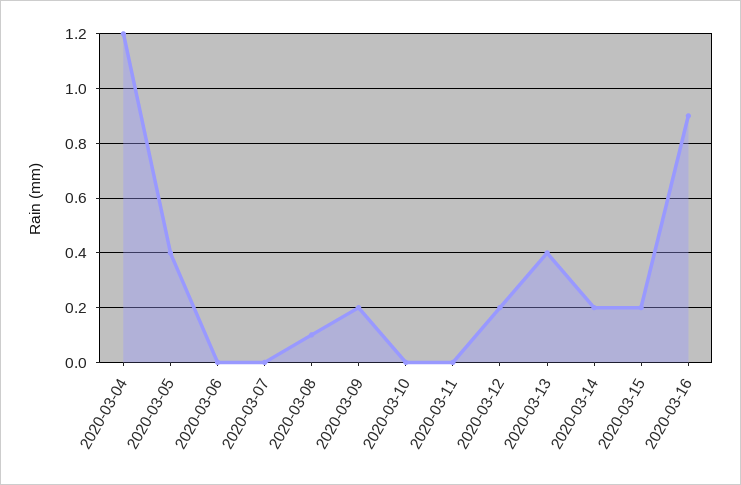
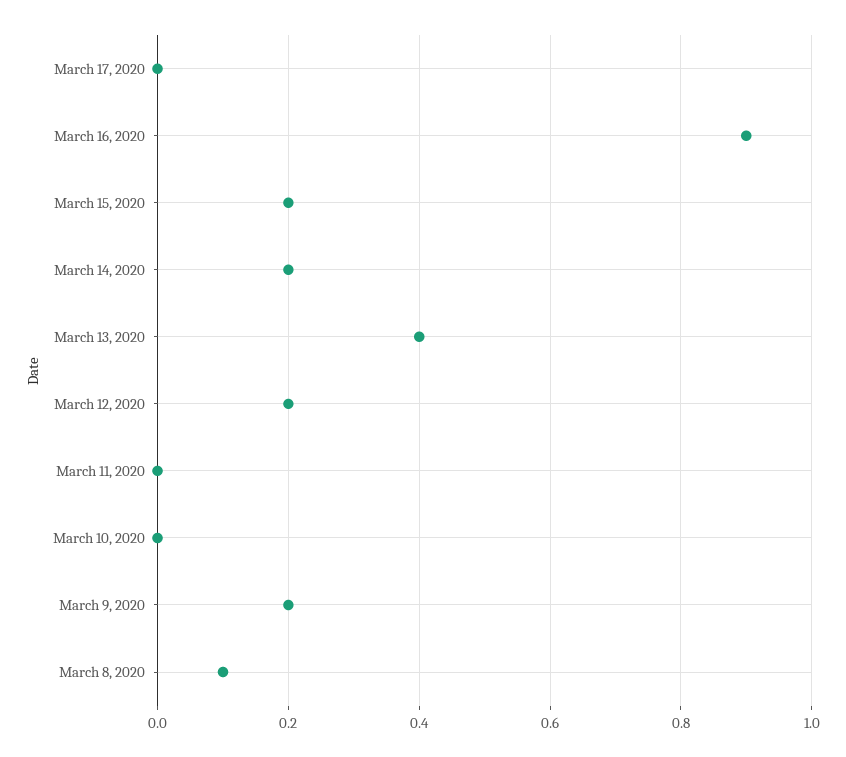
2020-03-04: 1.2 -> none
2020-03-05: 0.4 -> none
2020-03-06: 0 -> none
2020-03-07: 0 -> none
March 17, 2020: none -> 0

